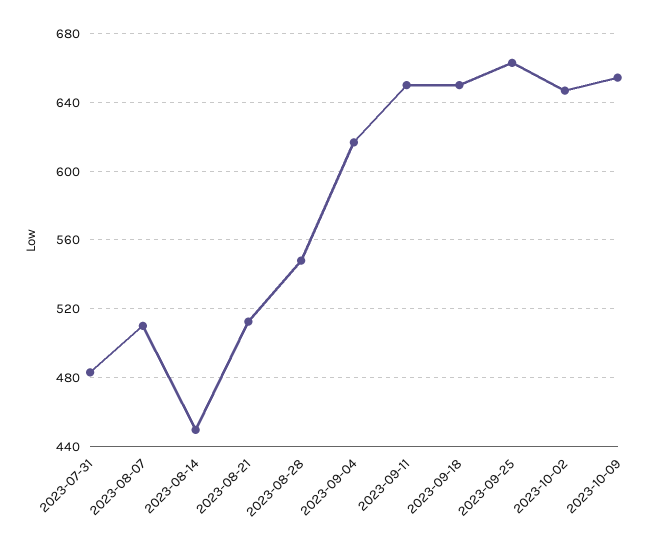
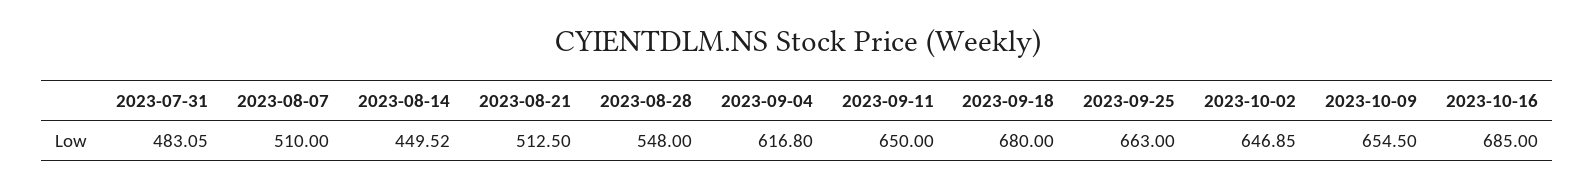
2023-09-18: 650 -> 680
2023-10-16: none -> 685

